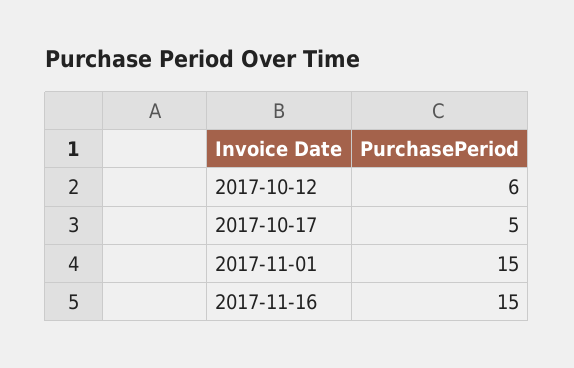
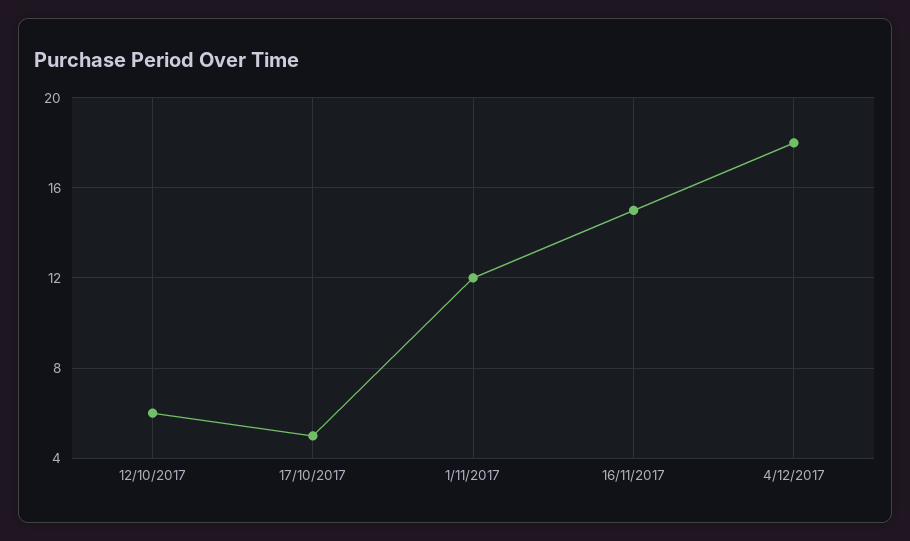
2017-11-01: 15 -> 12
4/12/2017: none -> 18

